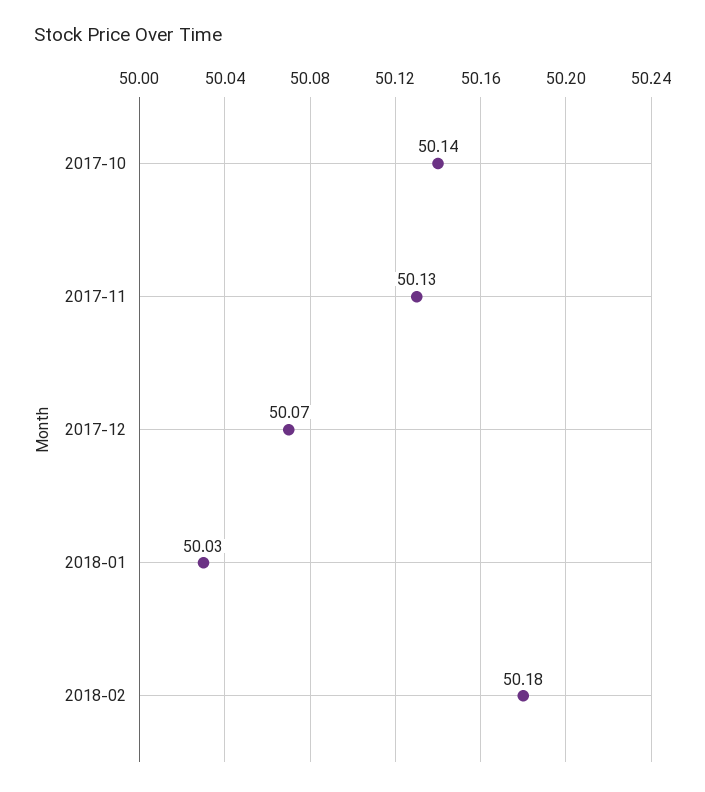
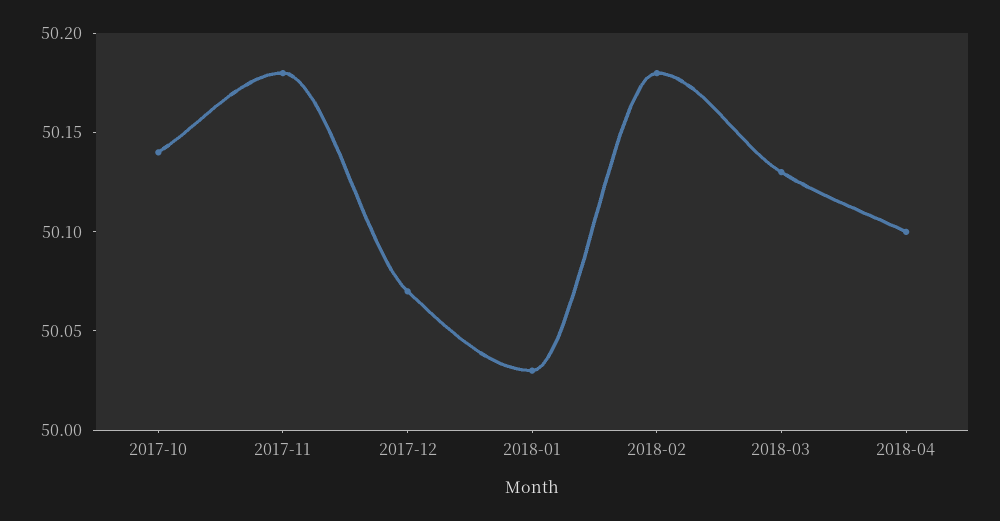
2017-11: 50.13 -> 50.18
2018-03: none -> 50.13
2018-04: none -> 50.1

